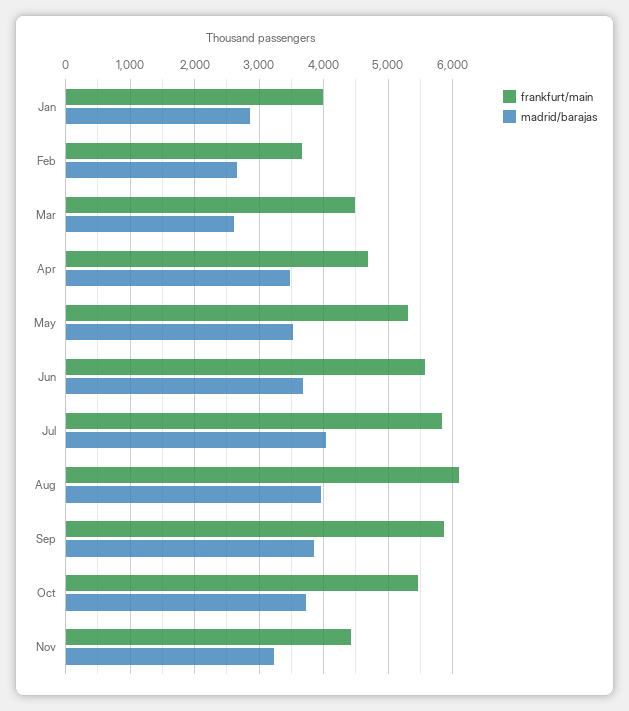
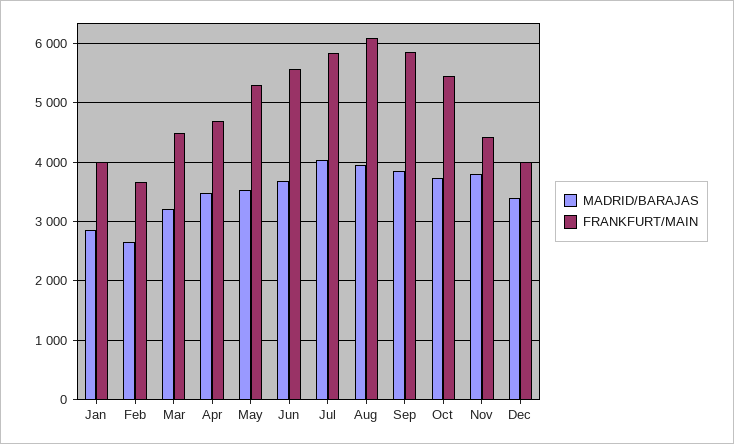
madrid/barajas, Mar: 2600 -> 3200
madrid/barajas, Nov: 3200 -> 3800
madrid/barajas, Dec: none -> 3400
frankfurt/main, Dec: none -> 4000

